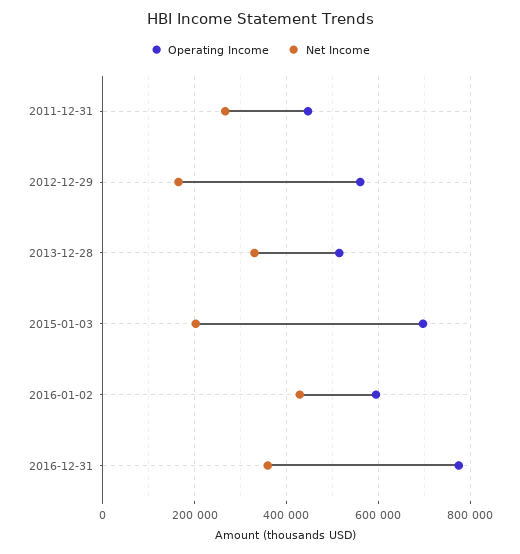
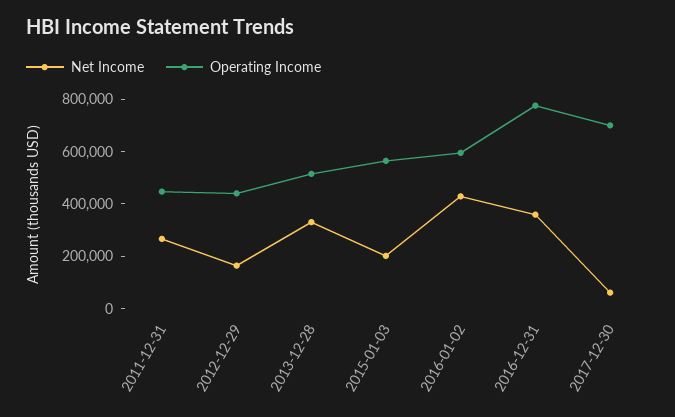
Operating Income, 2012-12-29: 560000 -> 450000
Operating Income, 2015-01-03: 700000 -> 550000
Net Income, 2017-12-30: none -> 50000
Operating Income, 2017-12-30: none -> 700000

